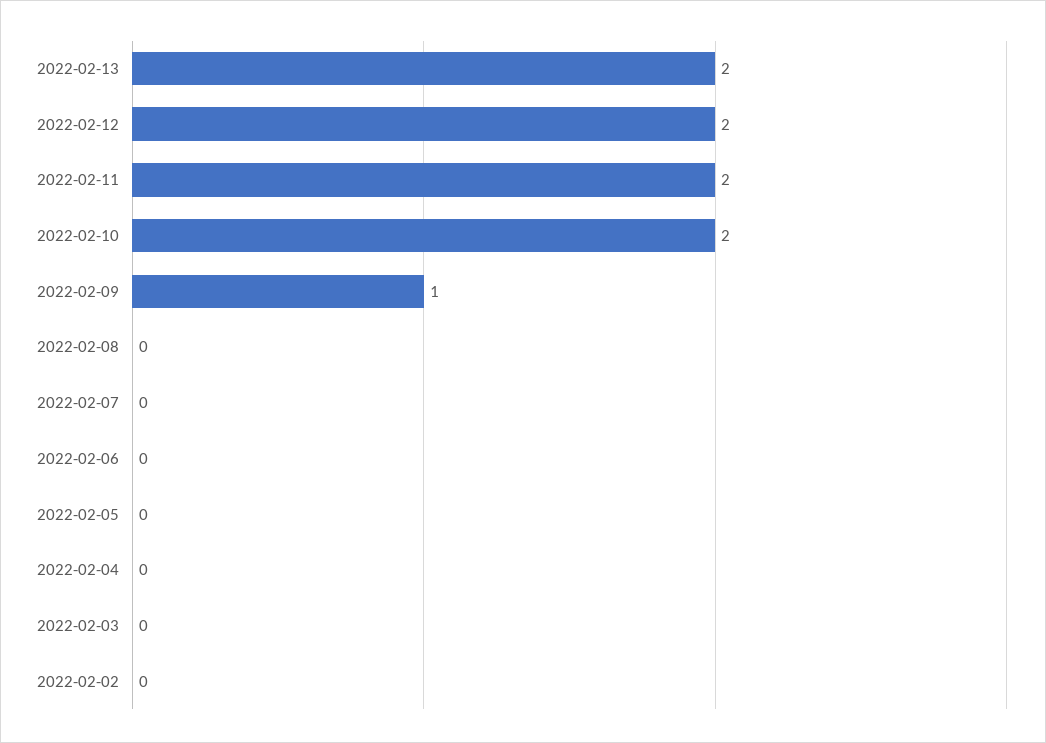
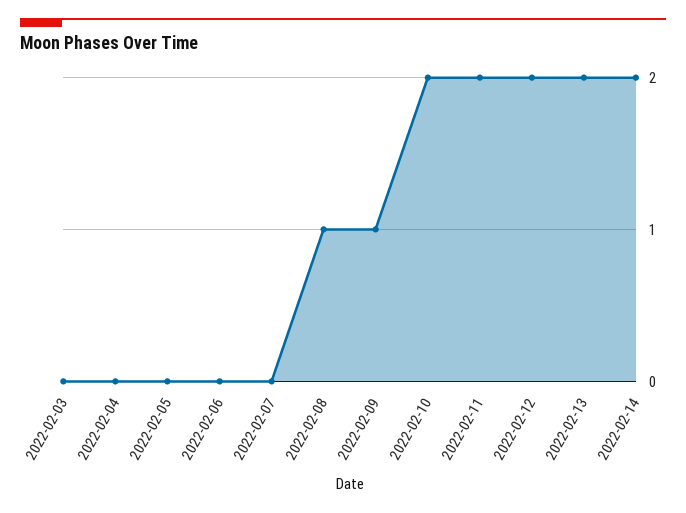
2022-02-08: 0 -> 1
2022-02-02: 0 -> none
2022-02-14: none -> 2

